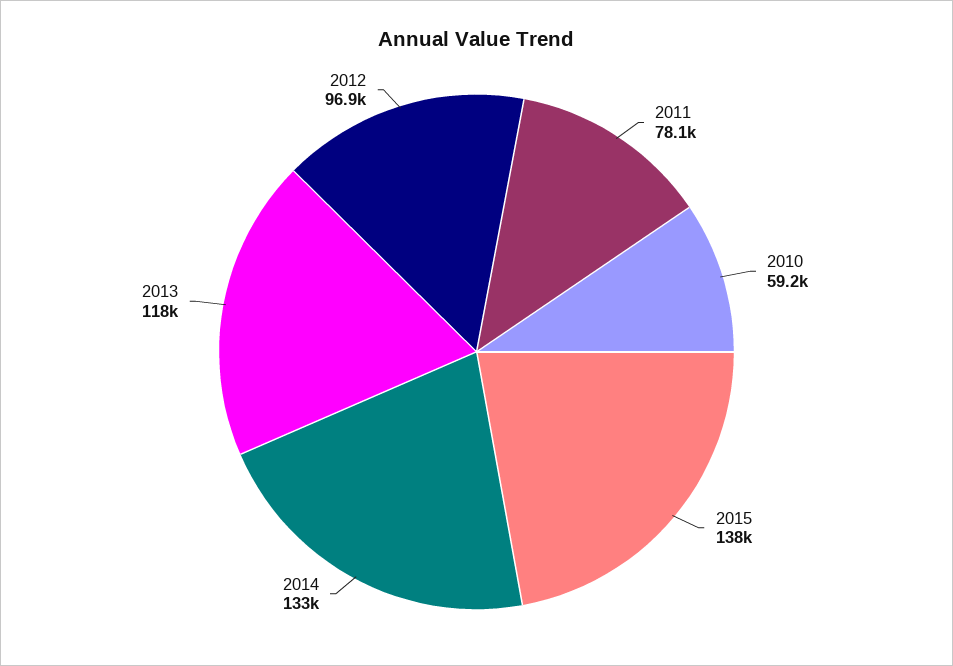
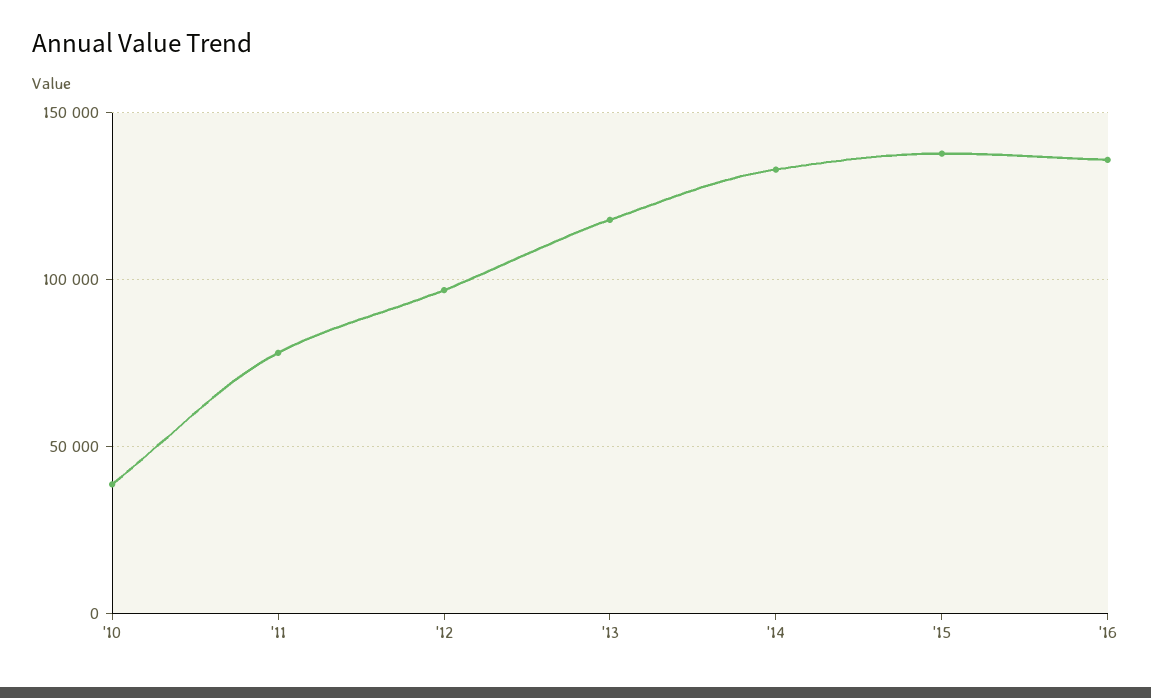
2010: 59200 -> 40000
'16: none -> 135000

